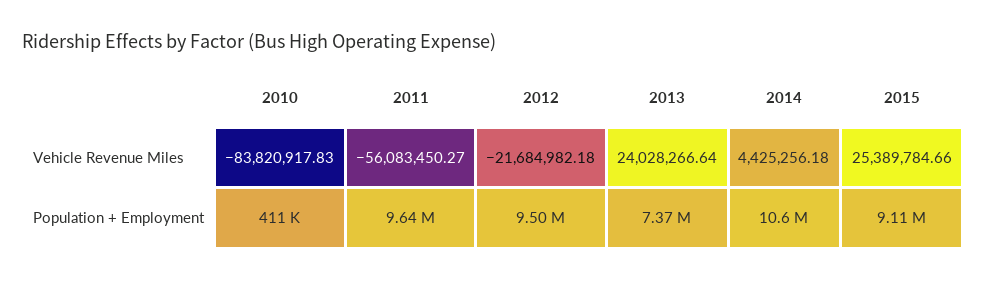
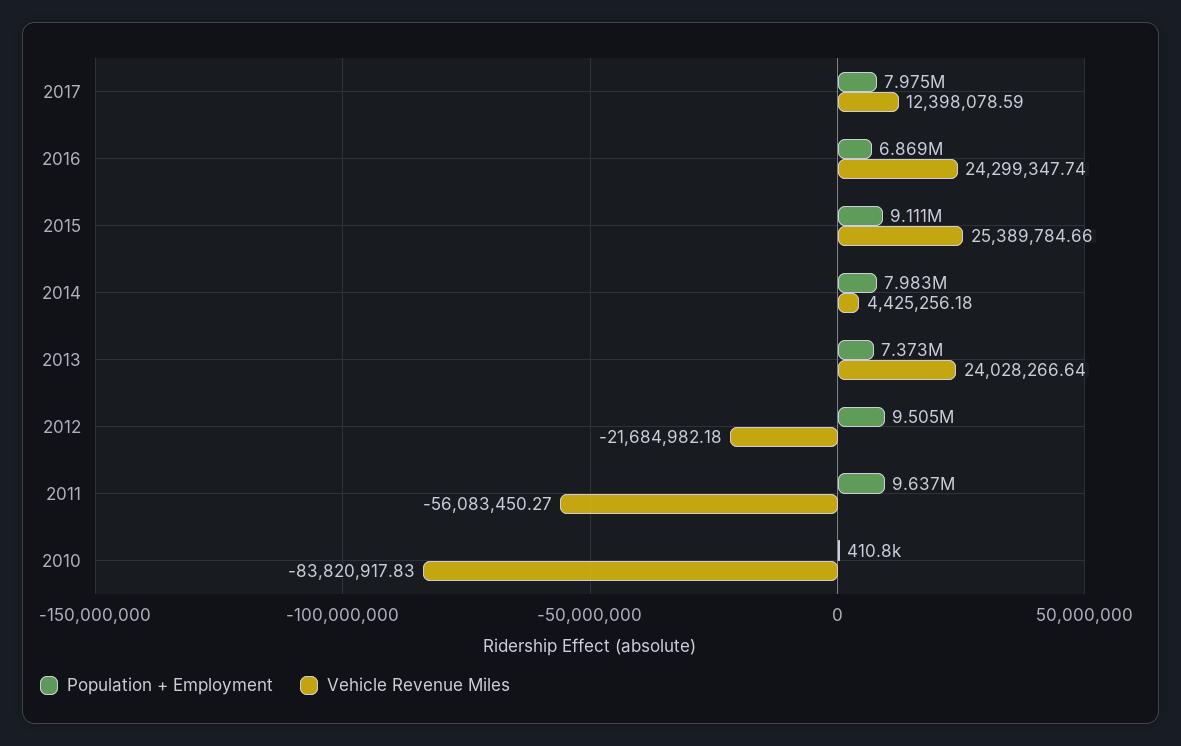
Population + Employment, 2014: 10600000 -> 7983000
Population + Employment, 2017: none -> 7975000
Vehicle Revenue Miles, 2017: none -> 12398078.59
Population + Employment, 2016: none -> 6869000
Vehicle Revenue Miles, 2016: none -> 24299347.74

